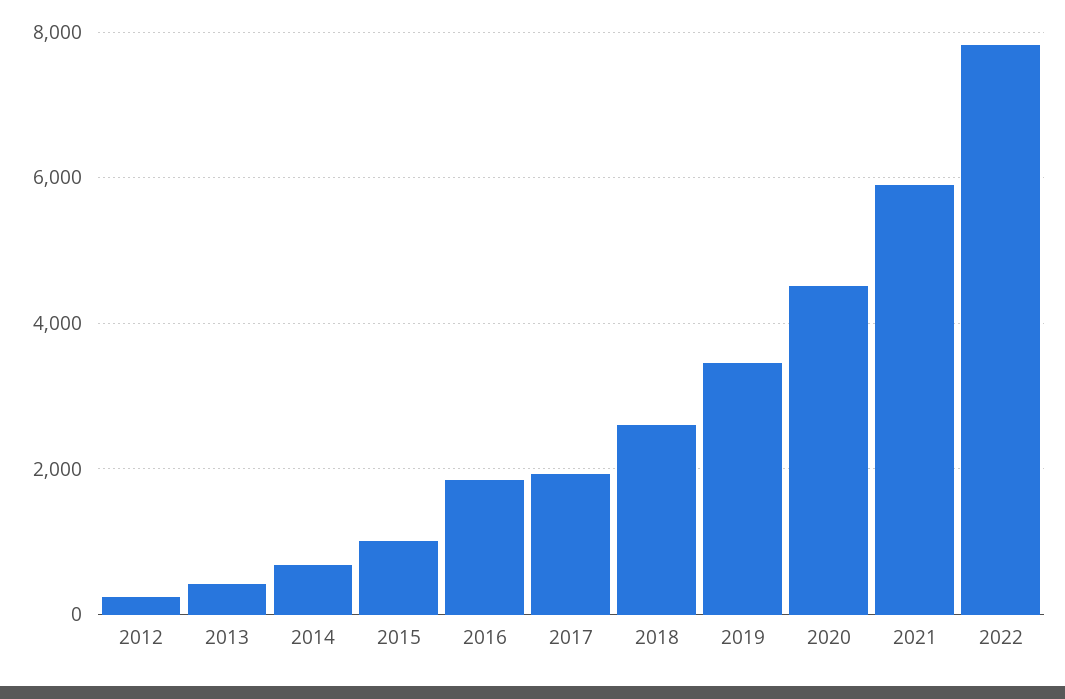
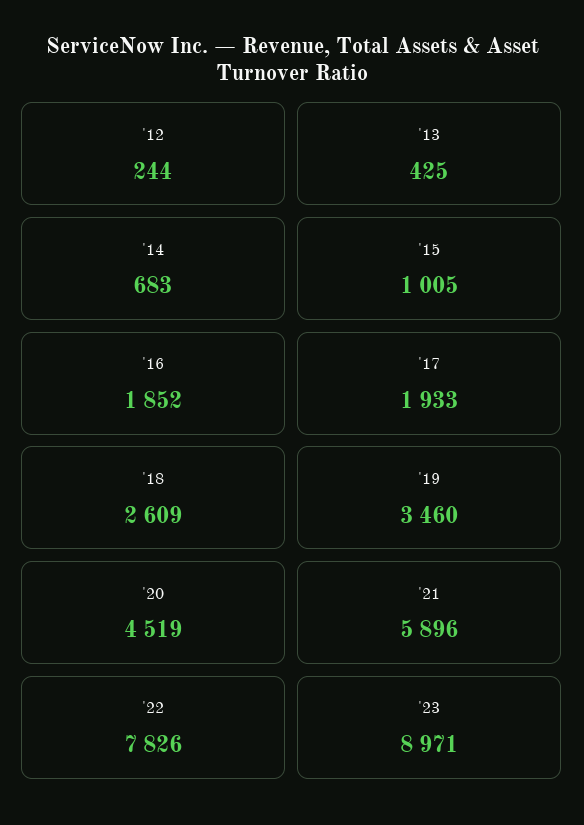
'23: none -> 8971

